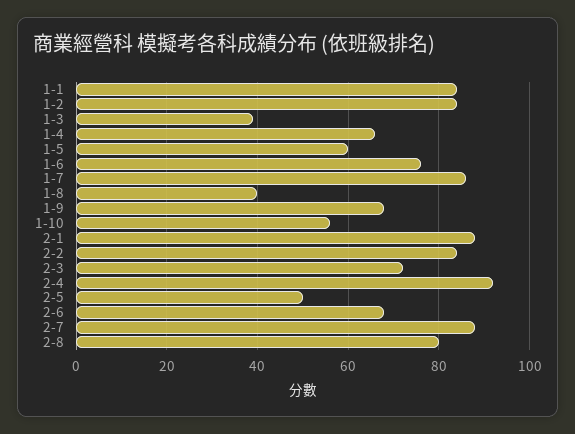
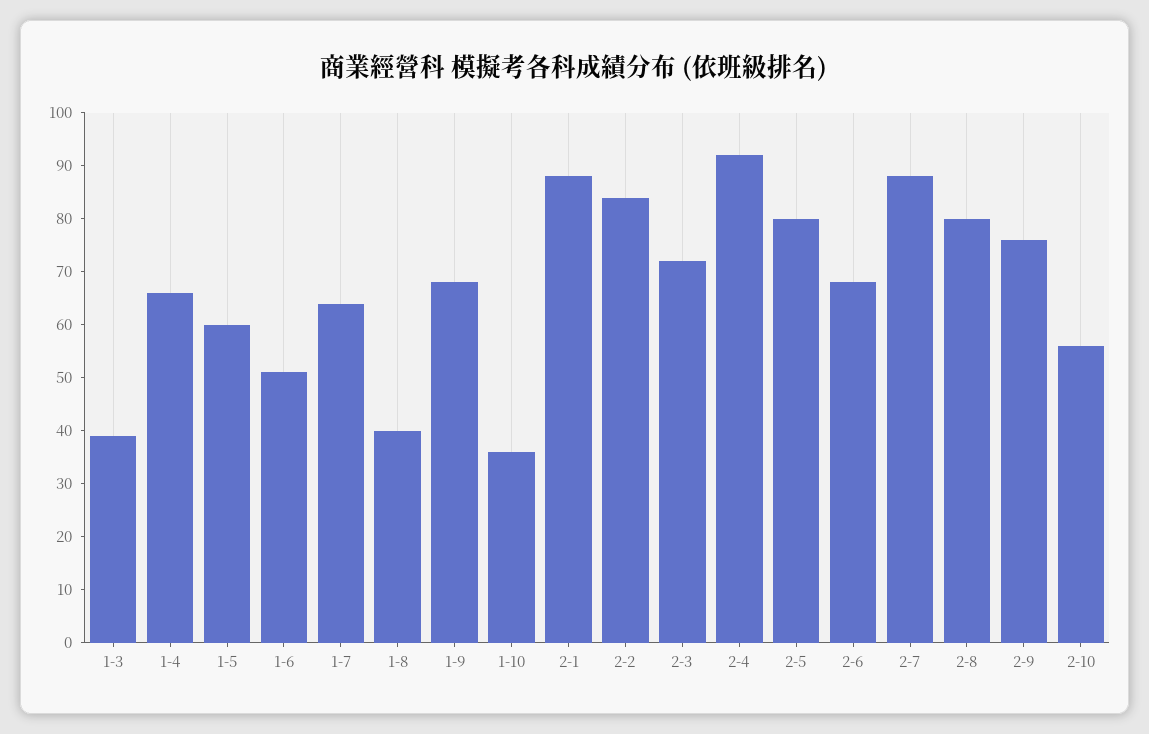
1-1: 85 -> none
1-2: 85 -> none
1-6: 75 -> 50
1-7: 85 -> 65
1-10: 55 -> 35
2-5: 50 -> 80
2-9: none -> 75
2-10: none -> 55

